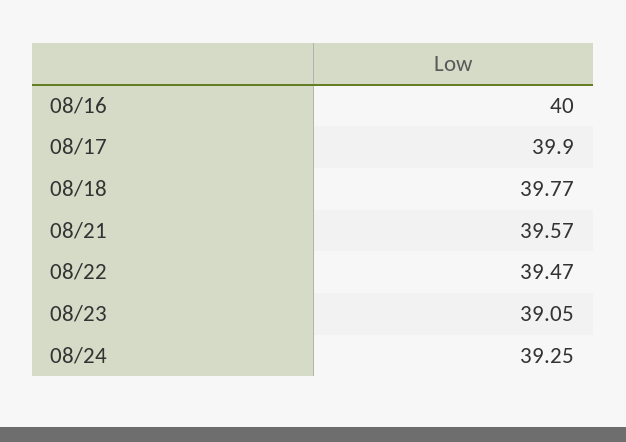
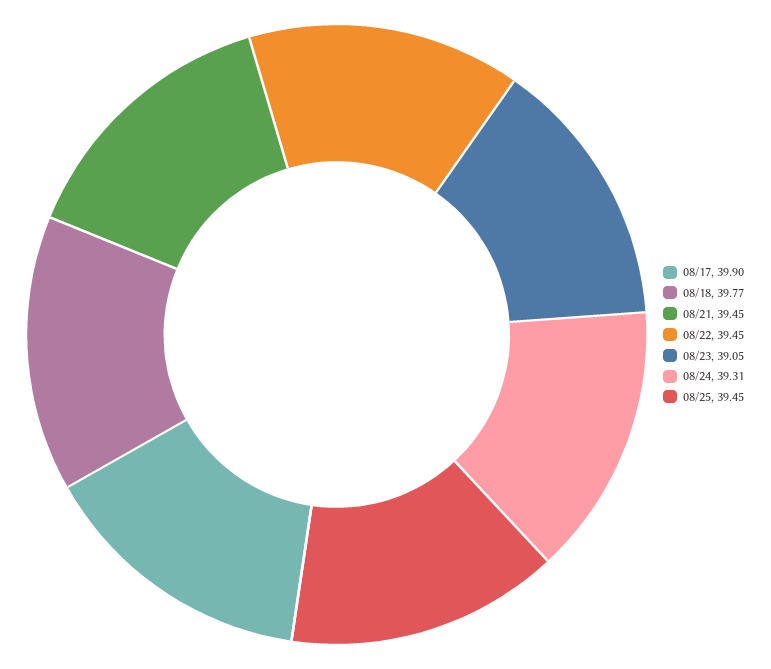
08/16: 40 -> none
08/21: 39.57 -> 39.45
08/22: 39.47 -> 39.45
08/24: 39.25 -> 39.31
08/25: none -> 39.45

